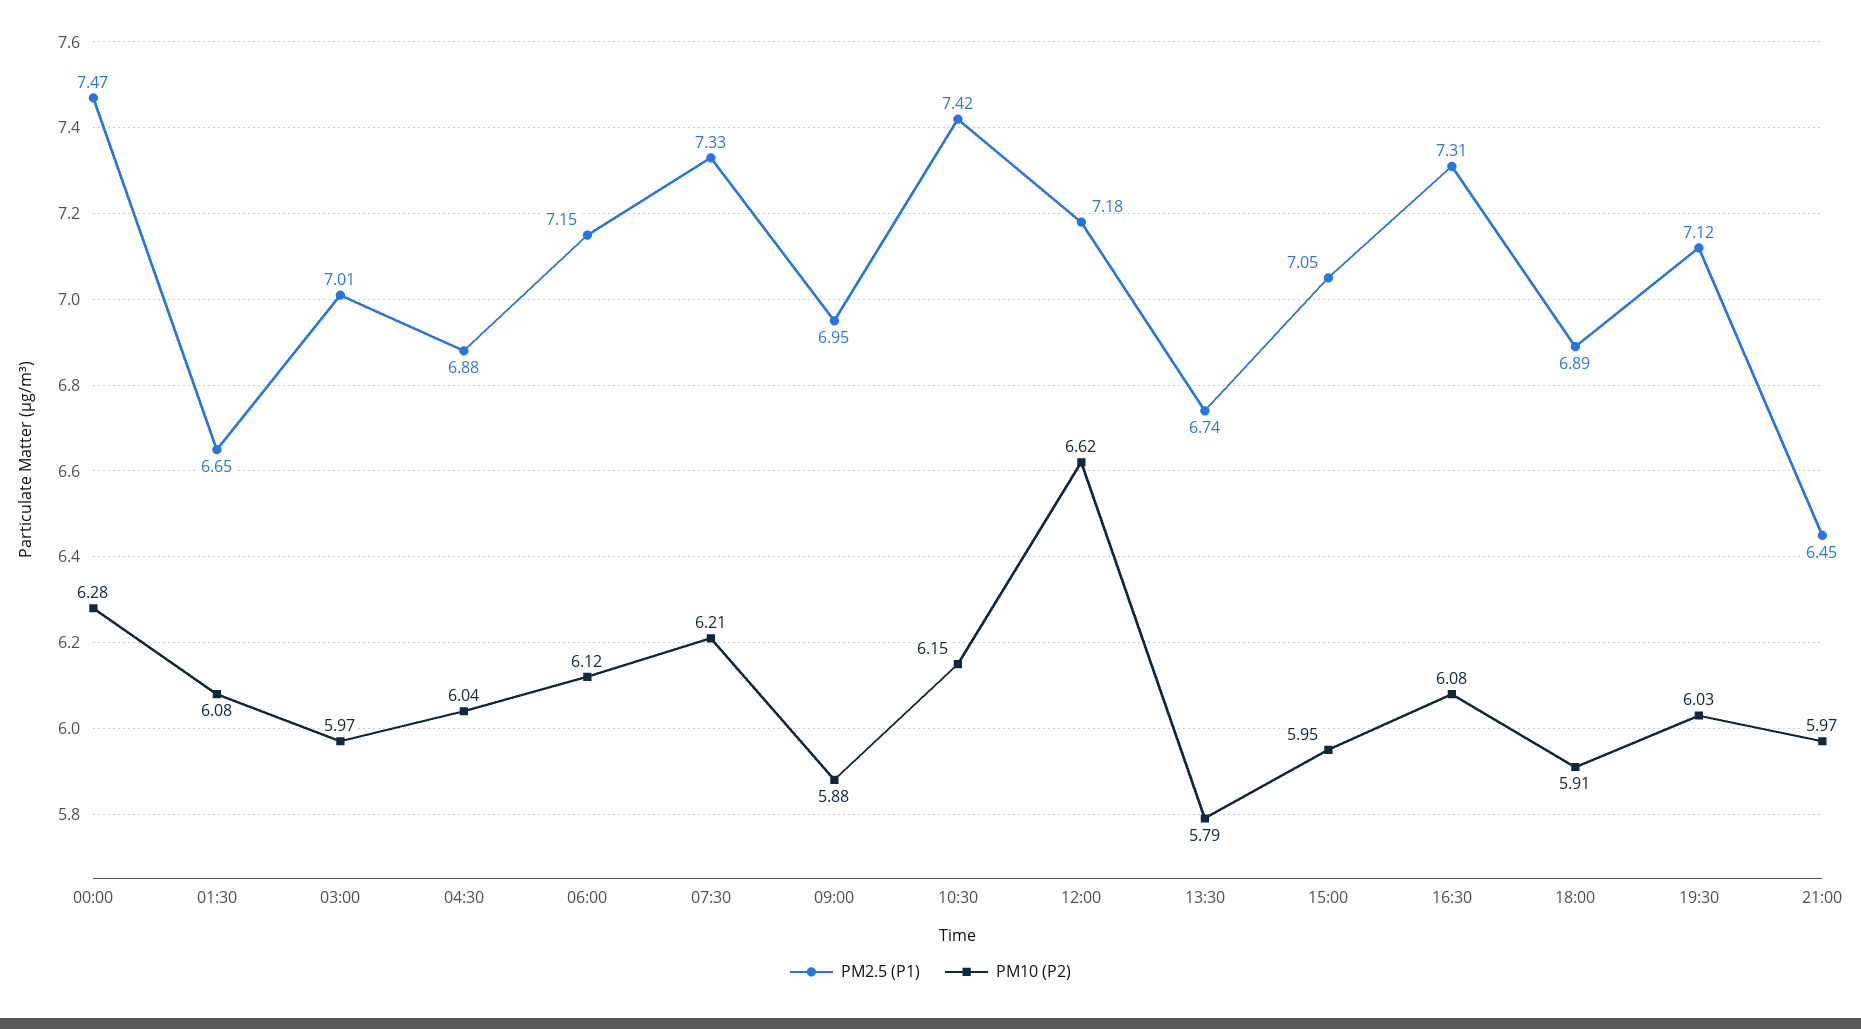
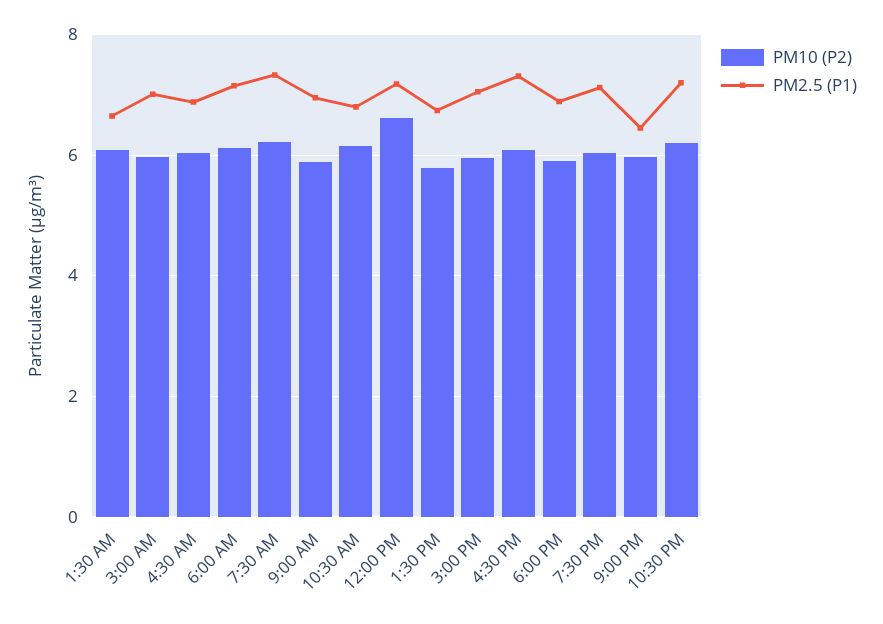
PM2.5 (P1), 00:00: 7.47 -> none
PM10 (P2), 00:00: 6.28 -> none
PM2.5 (P1), 10:30: 7.42 -> 6.8
PM10 (P2), 10:30 PM: none -> 6.2
PM2.5 (P1), 10:30 PM: none -> 7.2

